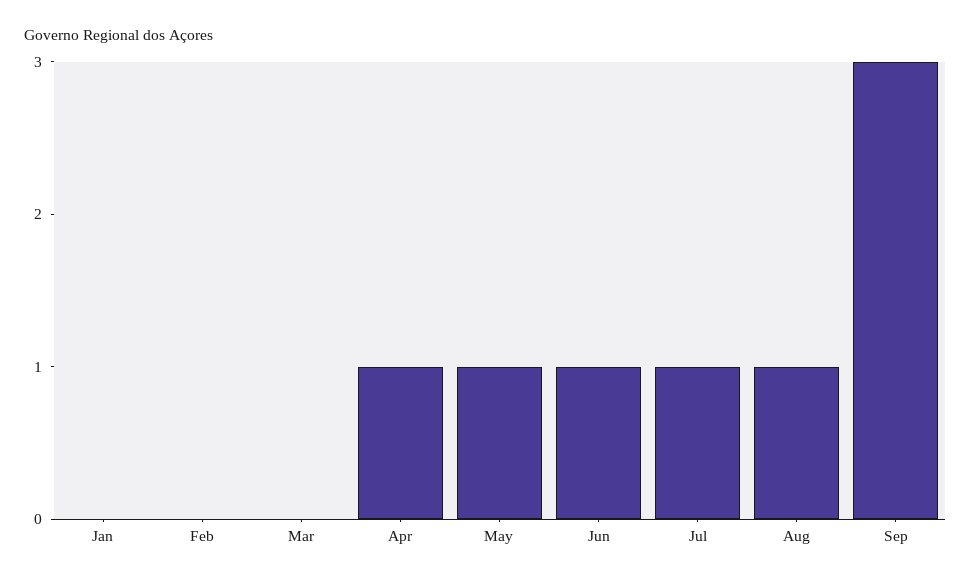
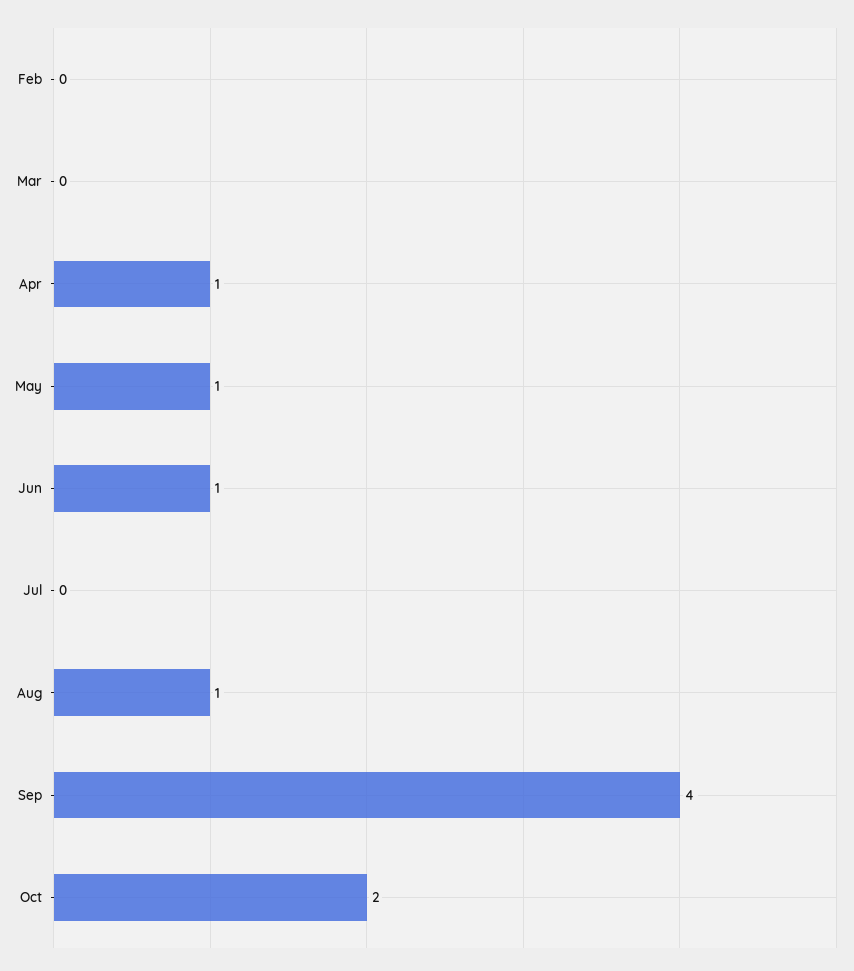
Jan: 0 -> none
Jul: 1 -> 0
Sep: 3 -> 4
Oct: none -> 2

